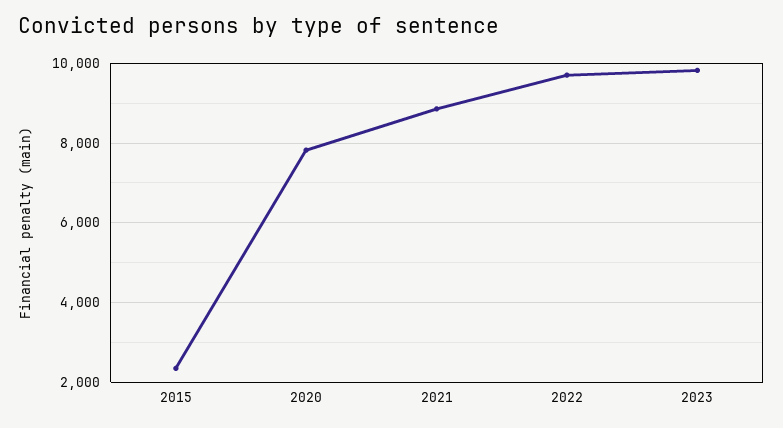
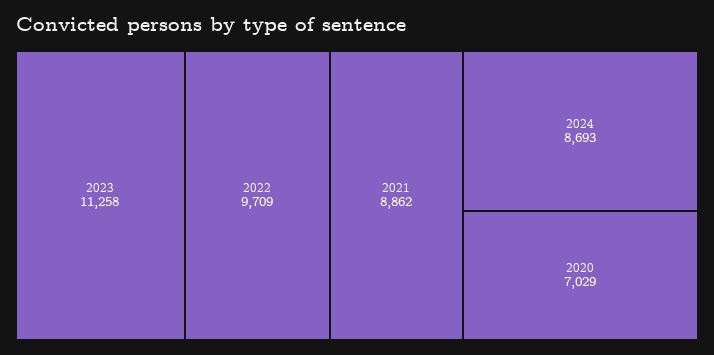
2015: 2400 -> none
2020: 7800 -> 7029
2023: 9800 -> 11258
2024: none -> 8693

